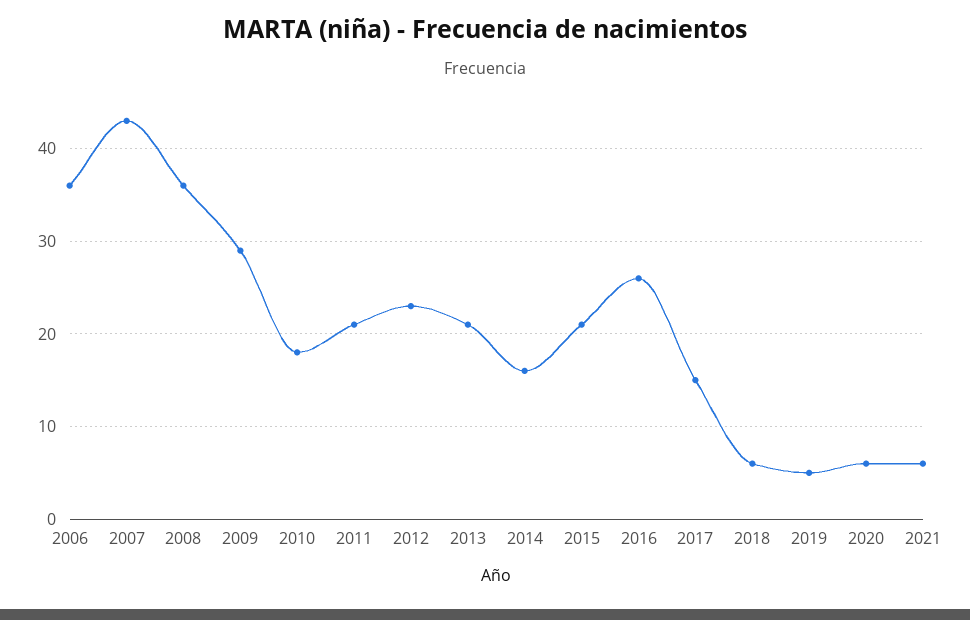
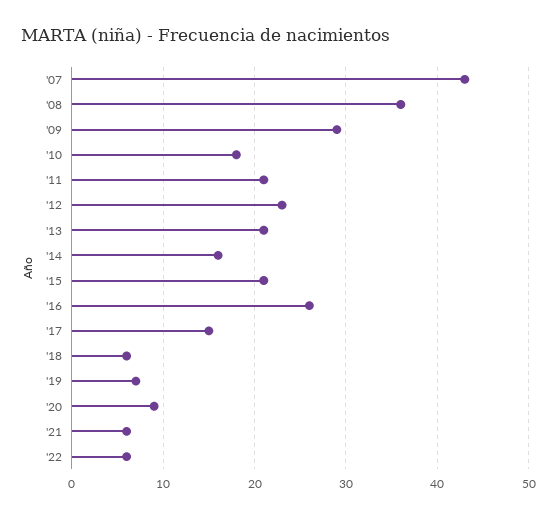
2006: 36 -> none
2019: 5 -> 7
2020: 6 -> 9
'22: none -> 6

